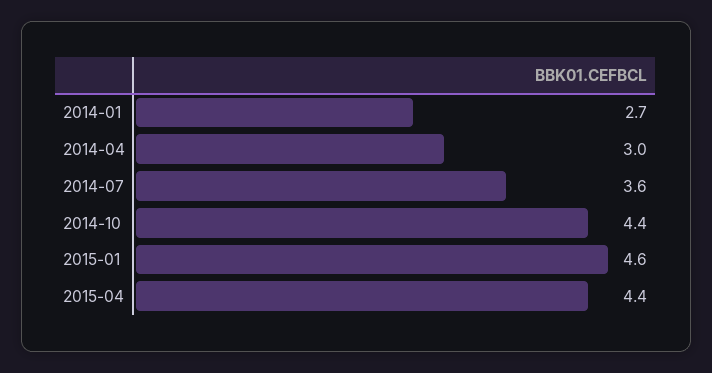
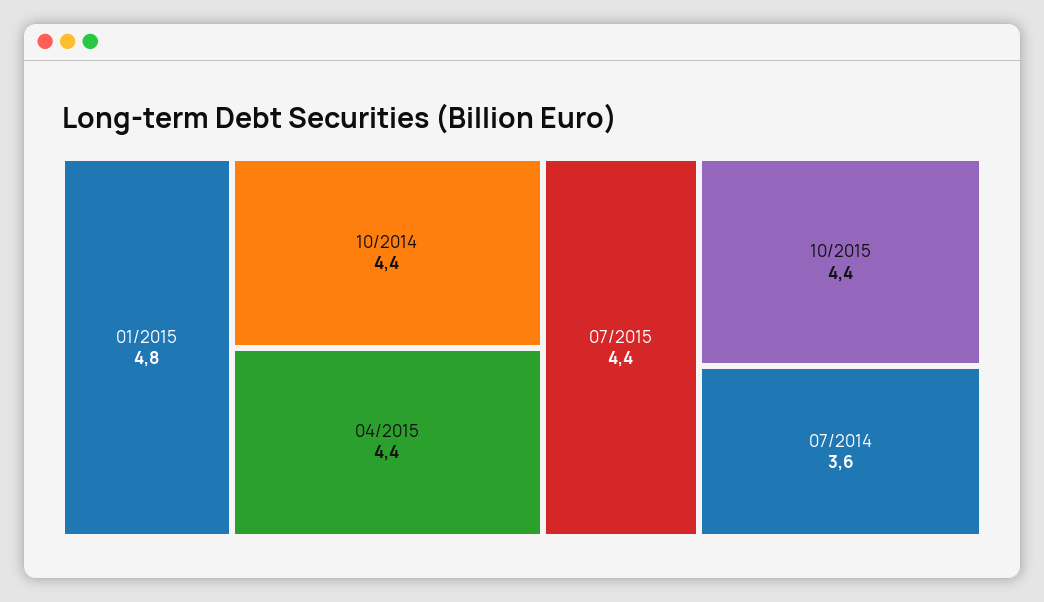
2014-01: 2.7 -> none
2014-04: 3 -> none
2015-01: 4.6 -> 4.8
07/2015: none -> 4.4
10/2015: none -> 4.4

